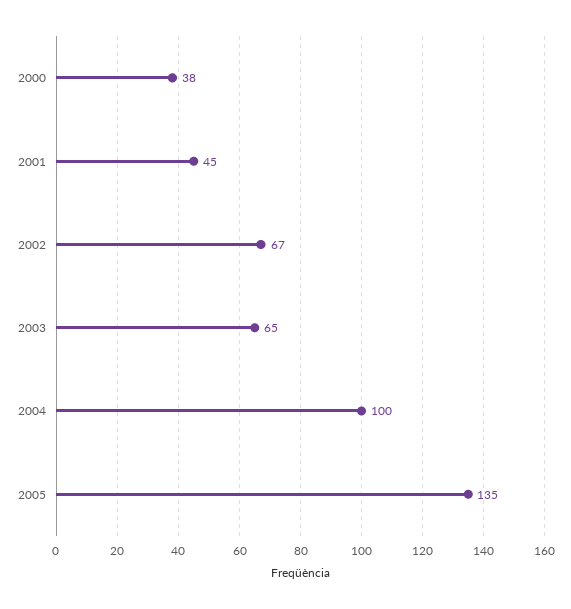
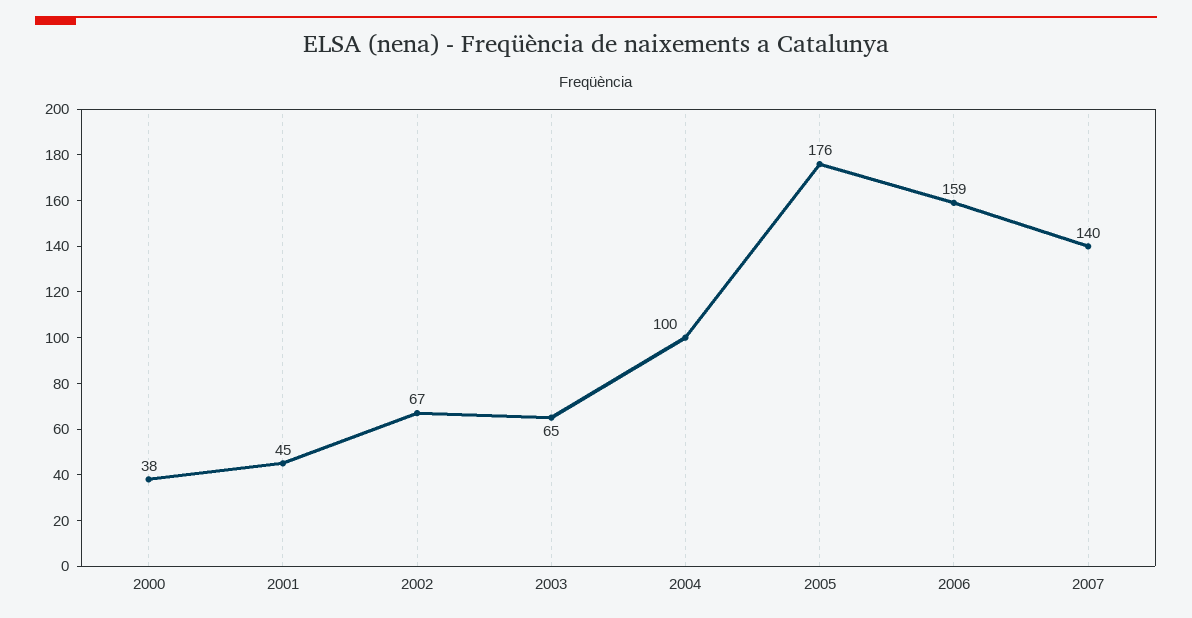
2005: 135 -> 176
2006: none -> 159
2007: none -> 140

